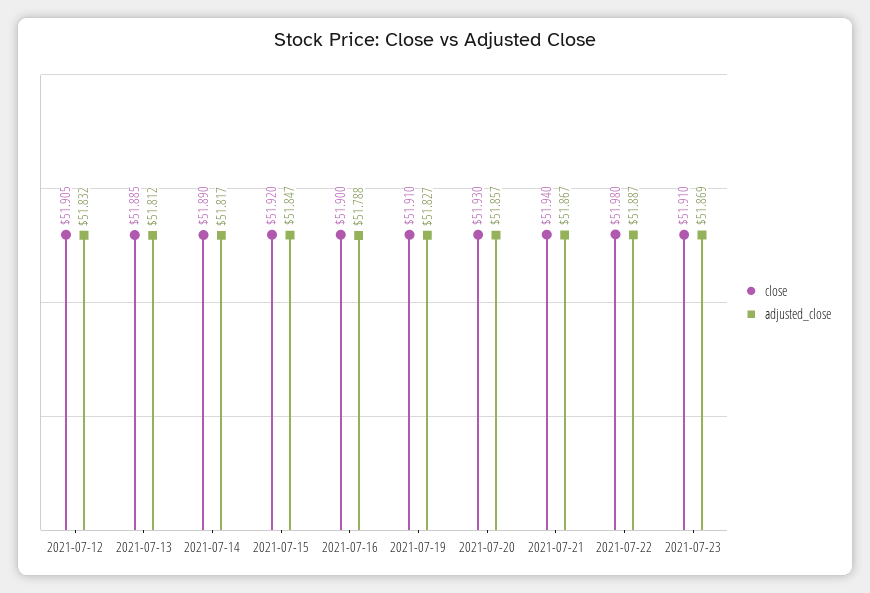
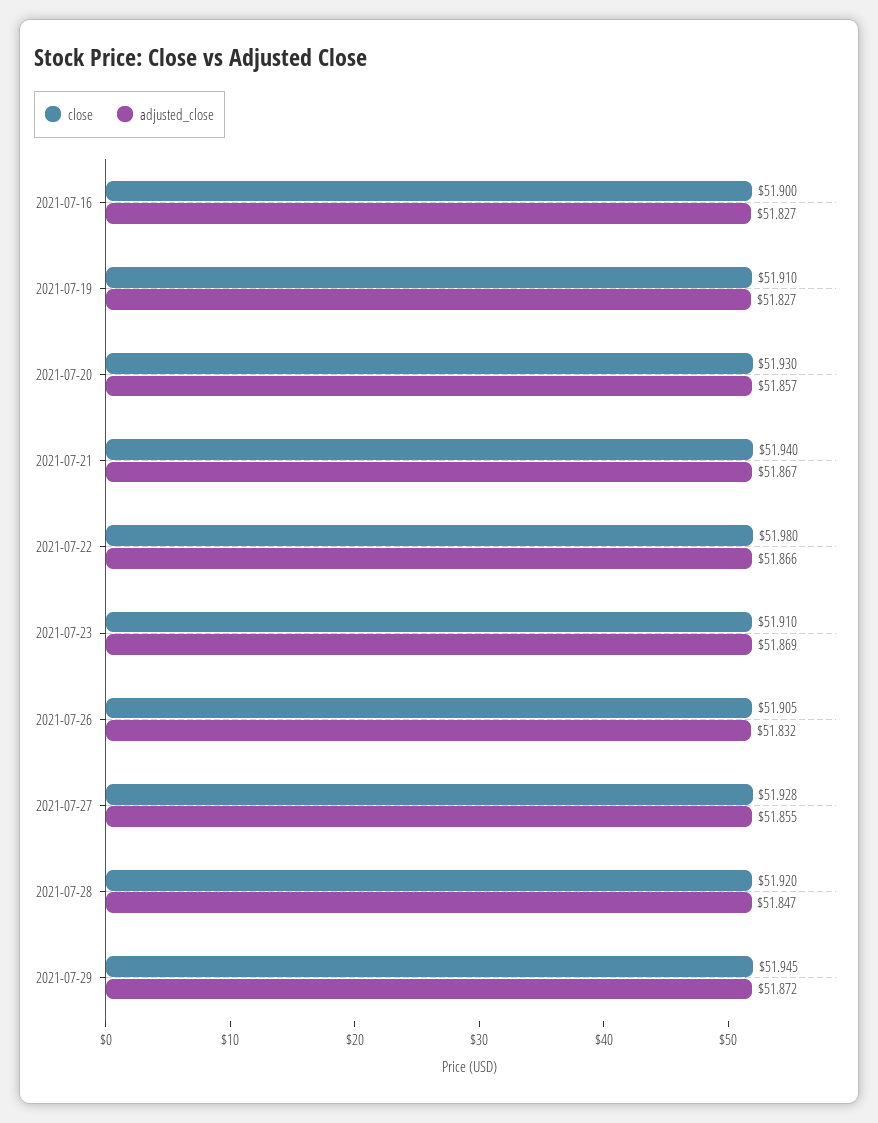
close, 2021-07-12: 51.905 -> none
adjusted_close, 2021-07-12: 51.832 -> none
close, 2021-07-13: 51.885 -> none
adjusted_close, 2021-07-13: 51.812 -> none
close, 2021-07-14: 51.89 -> none
adjusted_close, 2021-07-14: 51.817 -> none
close, 2021-07-15: 51.92 -> none
adjusted_close, 2021-07-15: 51.847 -> none
adjusted_close, 2021-07-16: 51.788 -> 51.827
adjusted_close, 2021-07-22: 51.887 -> 51.866
close, 2021-07-26: none -> 51.905
adjusted_close, 2021-07-26: none -> 51.832
close, 2021-07-27: none -> 51.928
adjusted_close, 2021-07-27: none -> 51.855
close, 2021-07-28: none -> 51.92
adjusted_close, 2021-07-28: none -> 51.847
close, 2021-07-29: none -> 51.945
adjusted_close, 2021-07-29: none -> 51.872

